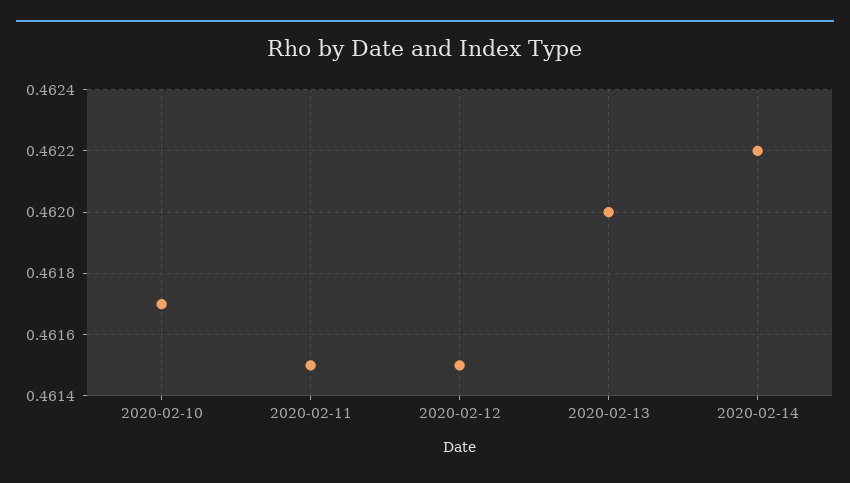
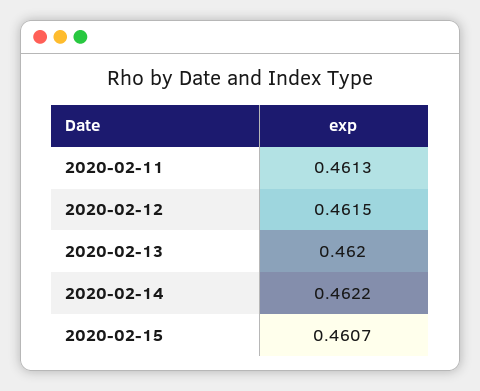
2020-02-10: 0.4617 -> none
2020-02-11: 0.4615 -> 0.4613
2020-02-15: none -> 0.4607

